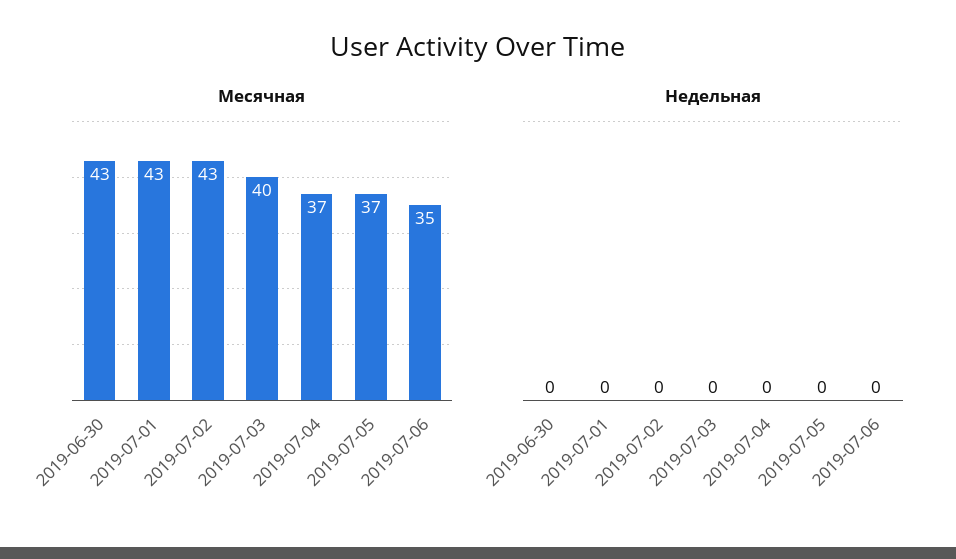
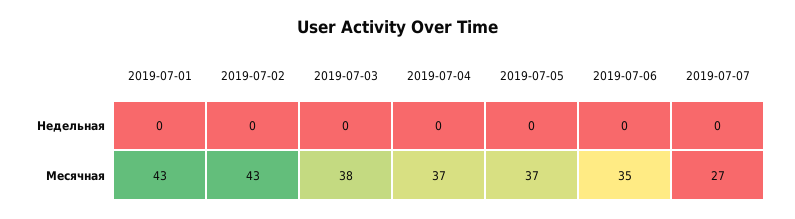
Месячная, 2019-06-30: 43 -> none
Месячная, 2019-07-03: 40 -> 38
Недельная, 2019-06-30: 0 -> none
Недельная, 2019-07-07: none -> 0
Месячная, 2019-07-07: none -> 27

